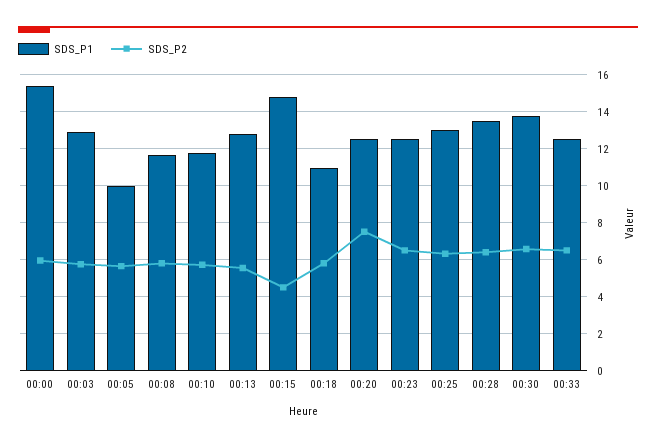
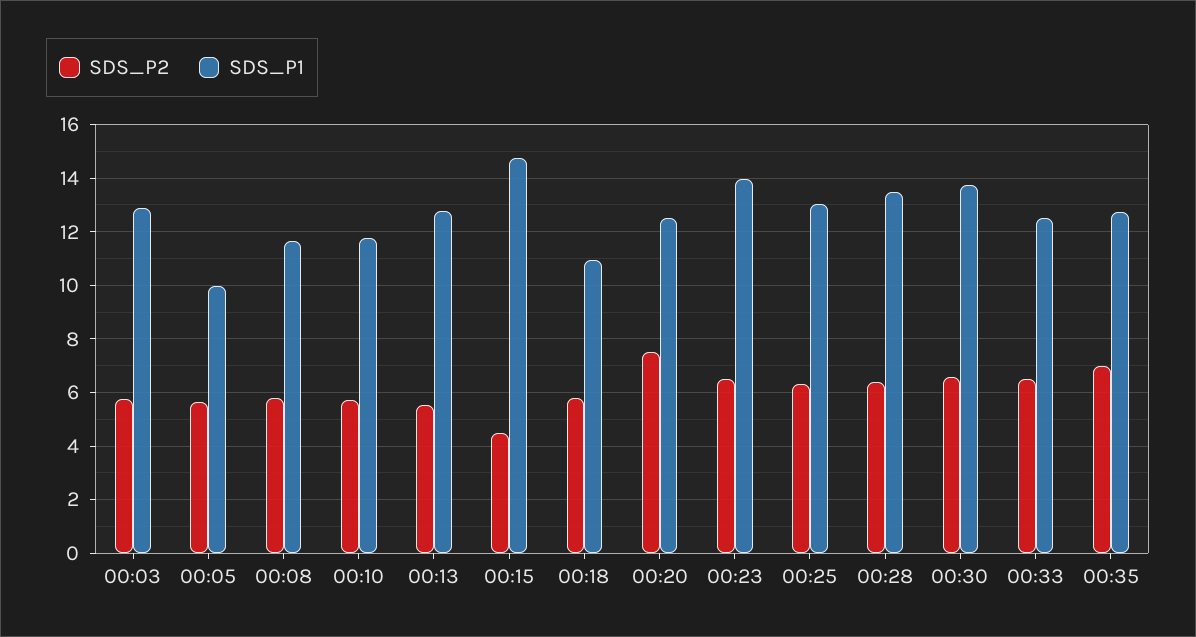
SDS_P1, 00:00: 15.5 -> none
SDS_P2, 00:00: 6 -> none
SDS_P1, 00:23: 12.5 -> 14
SDS_P2, 00:35: none -> 7
SDS_P1, 00:35: none -> 12.75

